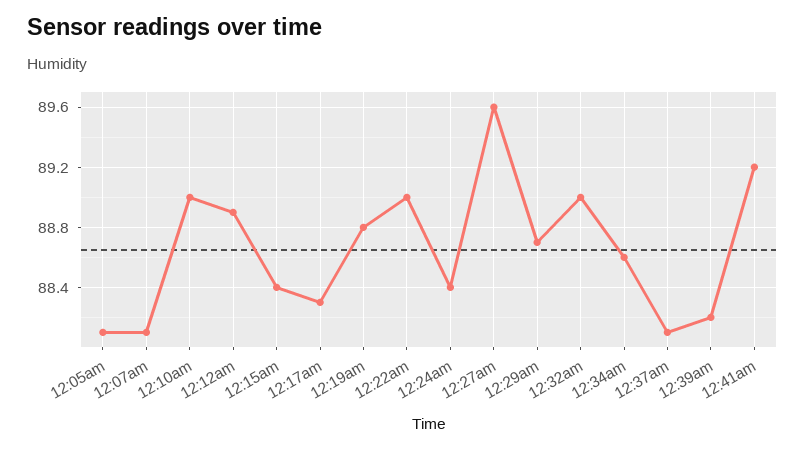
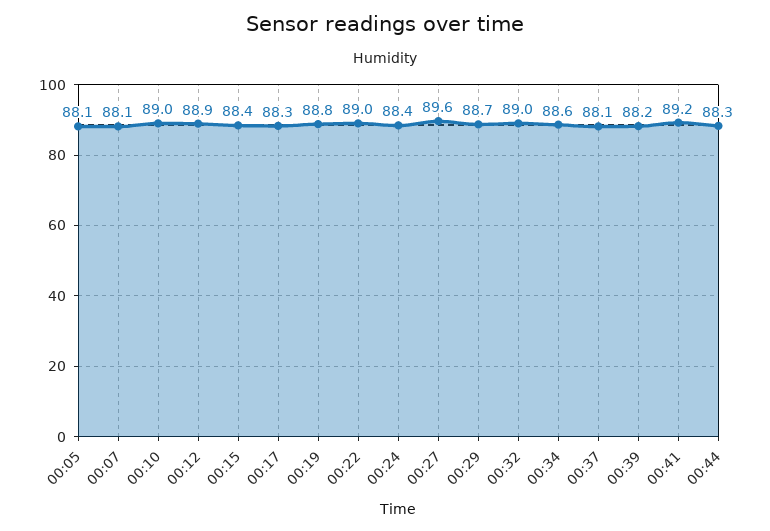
00:44: none -> 88.3

